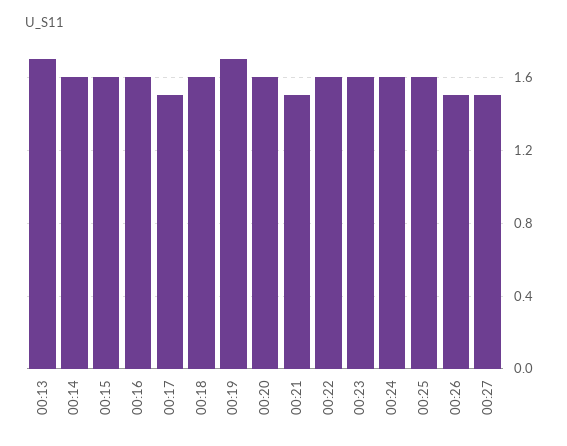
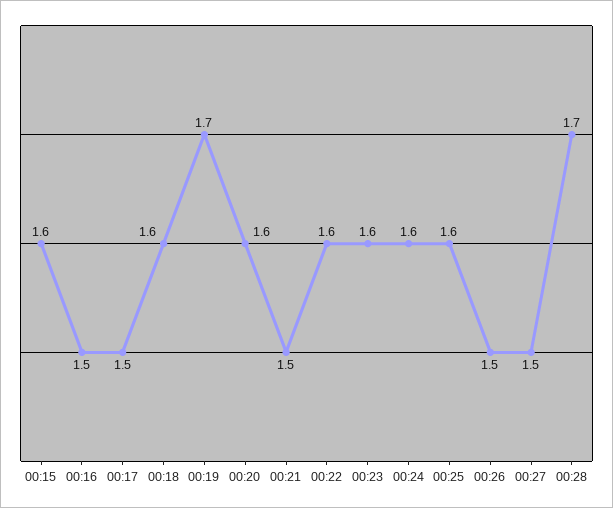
00:13: 1.7 -> none
00:14: 1.6 -> none
00:16: 1.6 -> 1.5
00:28: none -> 1.7

